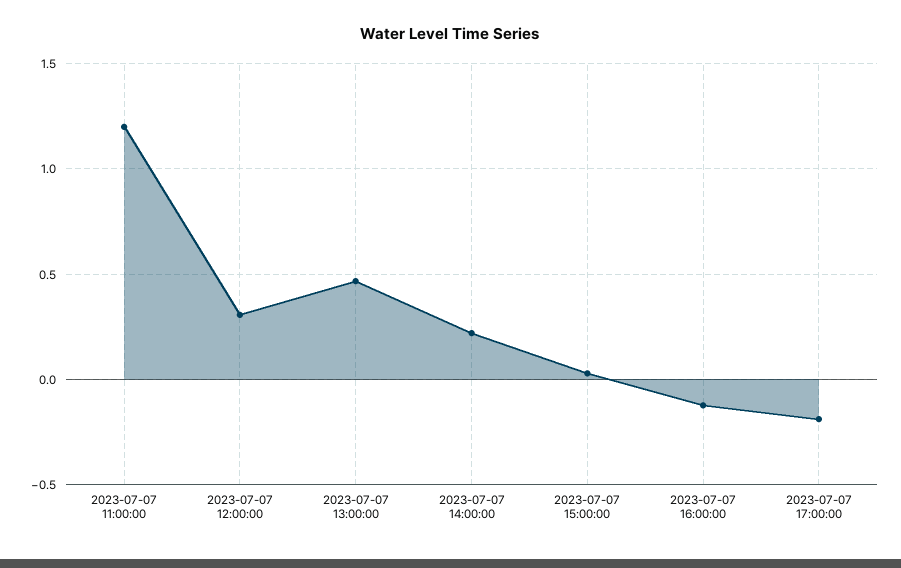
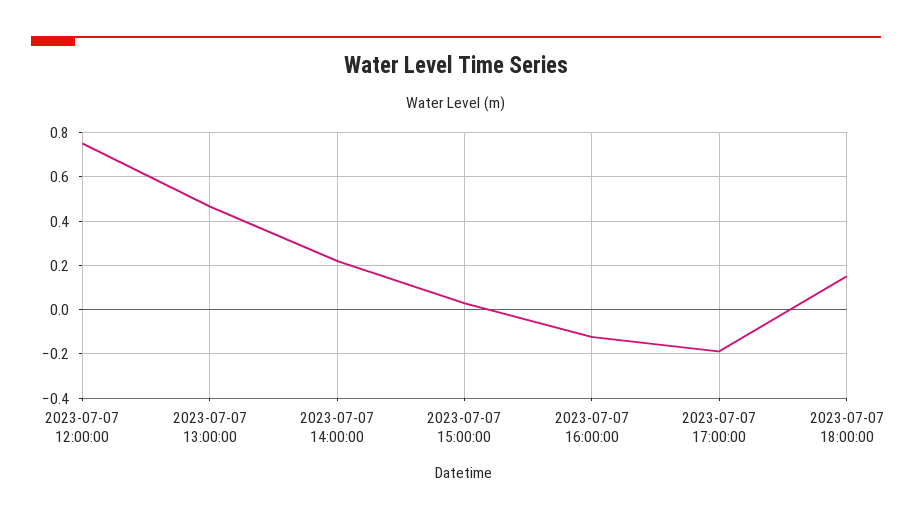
2023-07-07 11:00:00: 1.2 -> none
2023-07-07 12:00:00: 0.3 -> 0.75
2023-07-07 18:00:00: none -> 0.15

